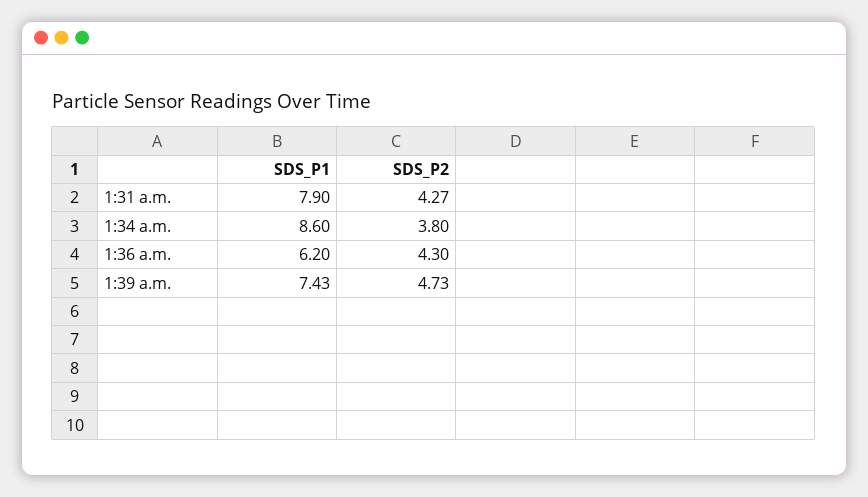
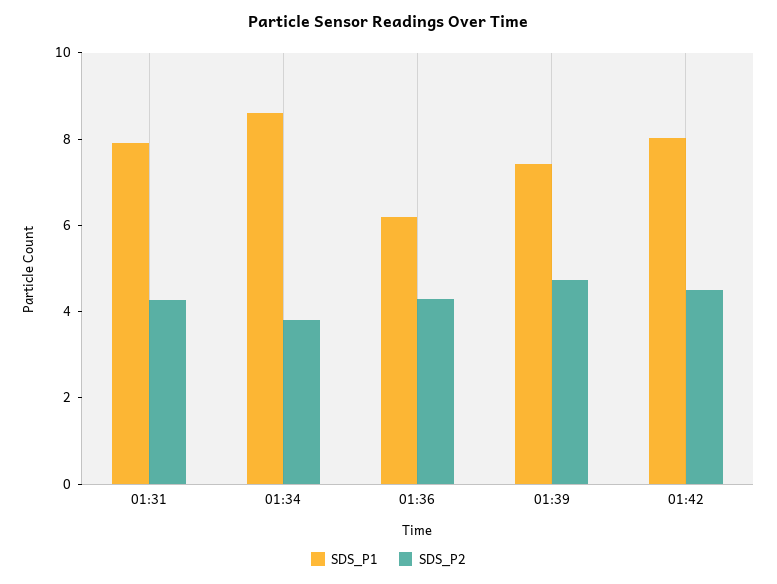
SDS_P1, 01:42: none -> 8
SDS_P2, 01:42: none -> 4.5

